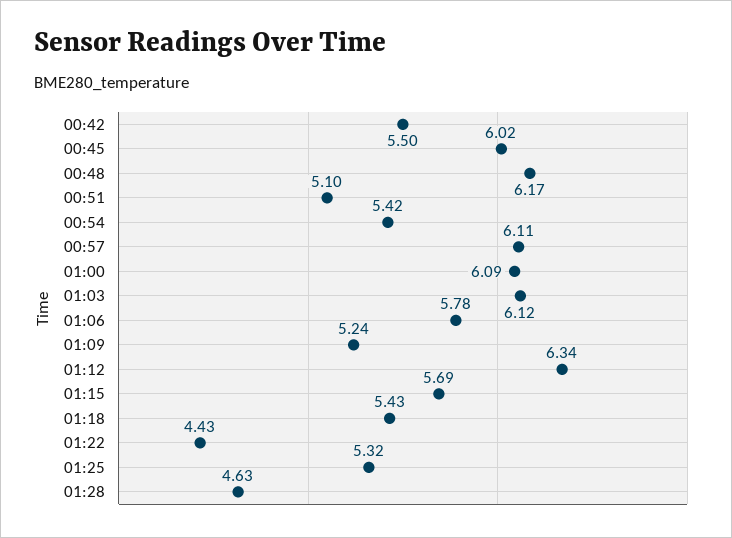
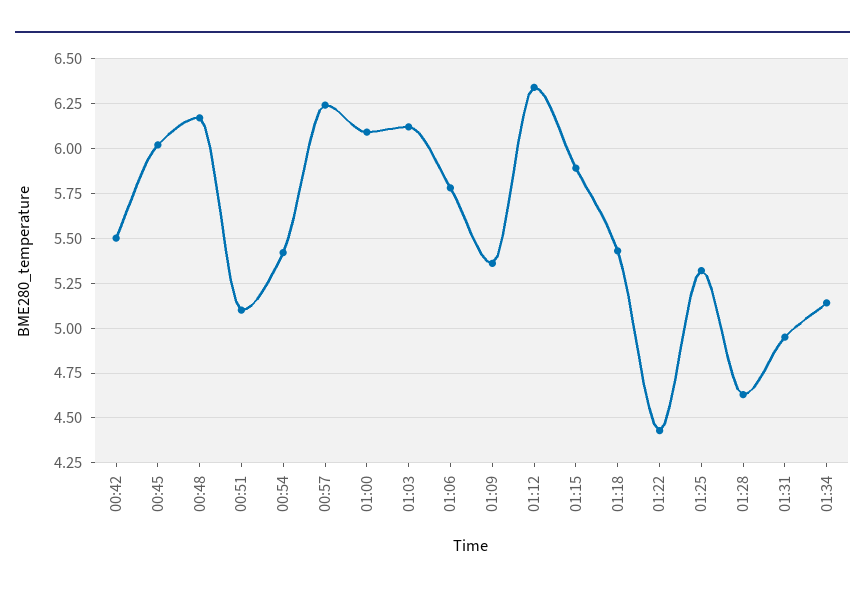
00:57: 6.11 -> 6.25
01:09: 5.24 -> 5.35
01:15: 5.69 -> 5.9
01:31: none -> 4.95
01:34: none -> 5.15

